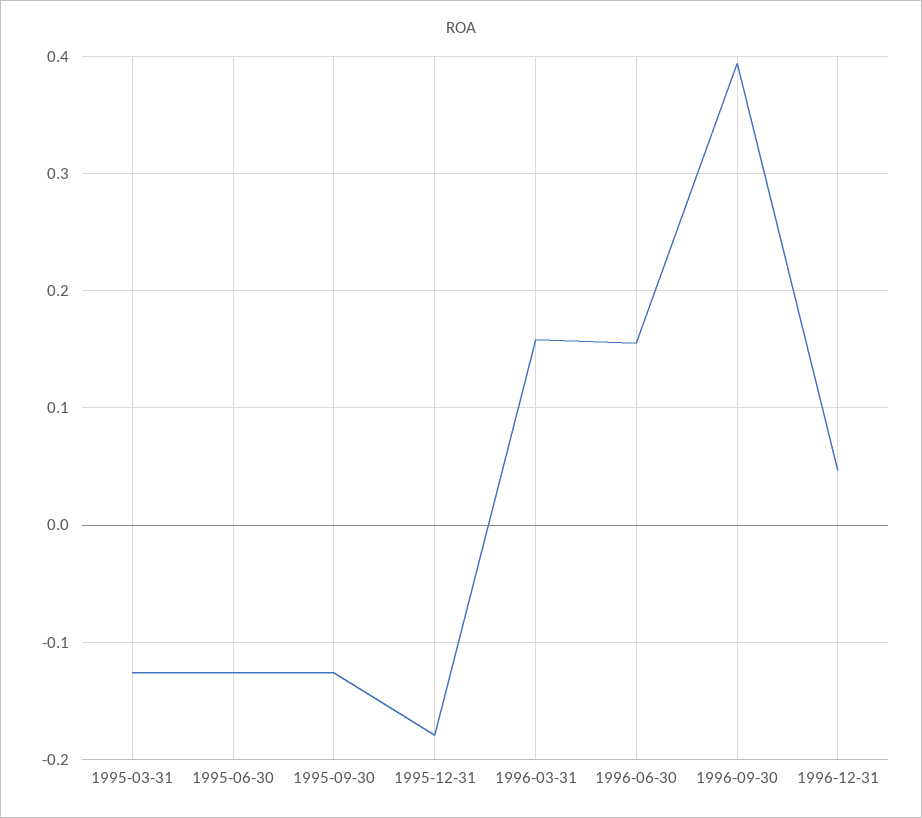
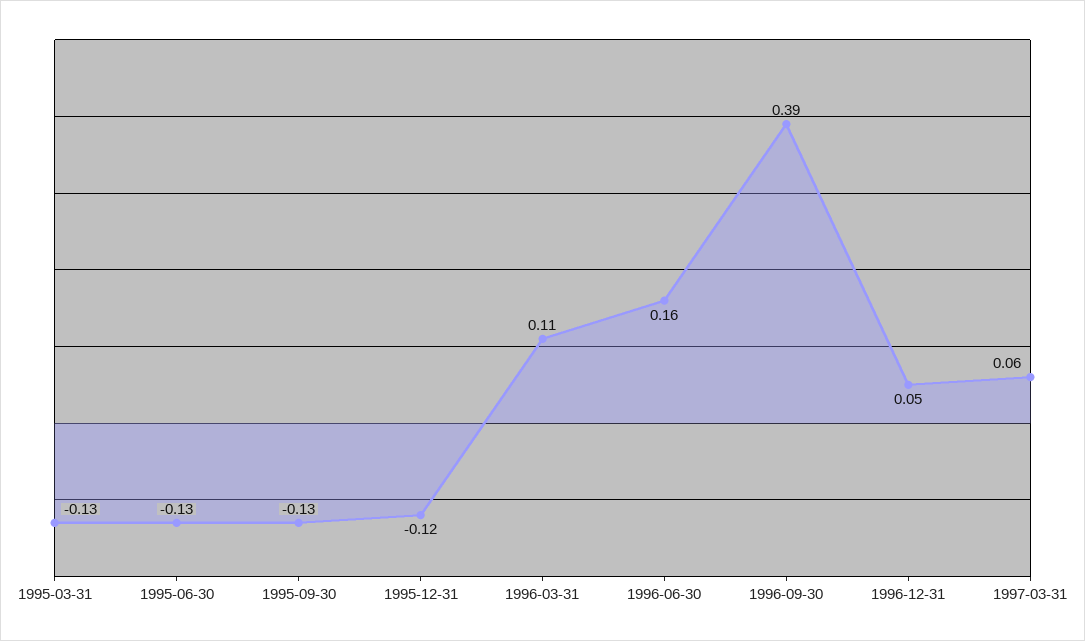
1995-12-31: -0.18 -> -0.12
1996-03-31: 0.16 -> 0.11
1997-03-31: none -> 0.06

